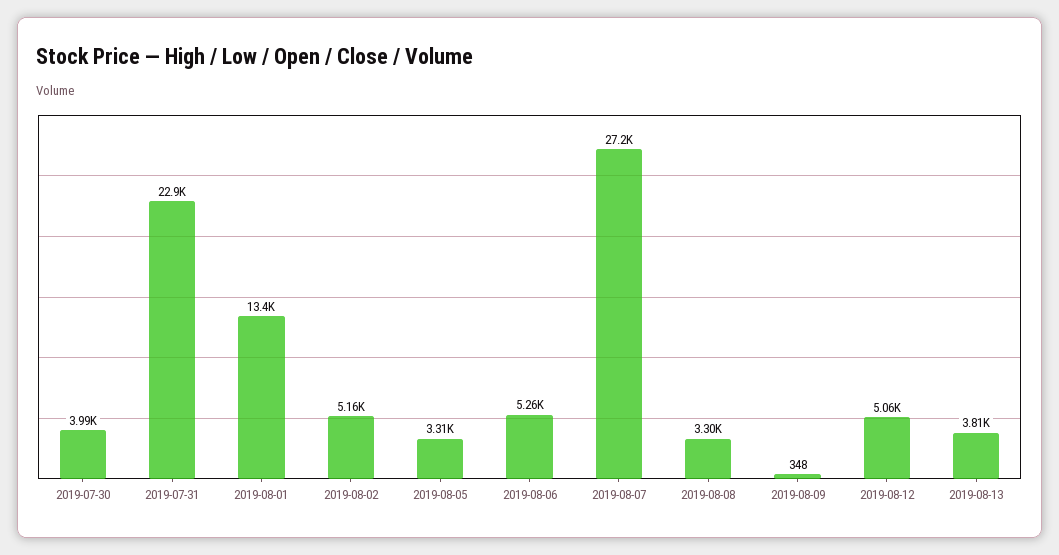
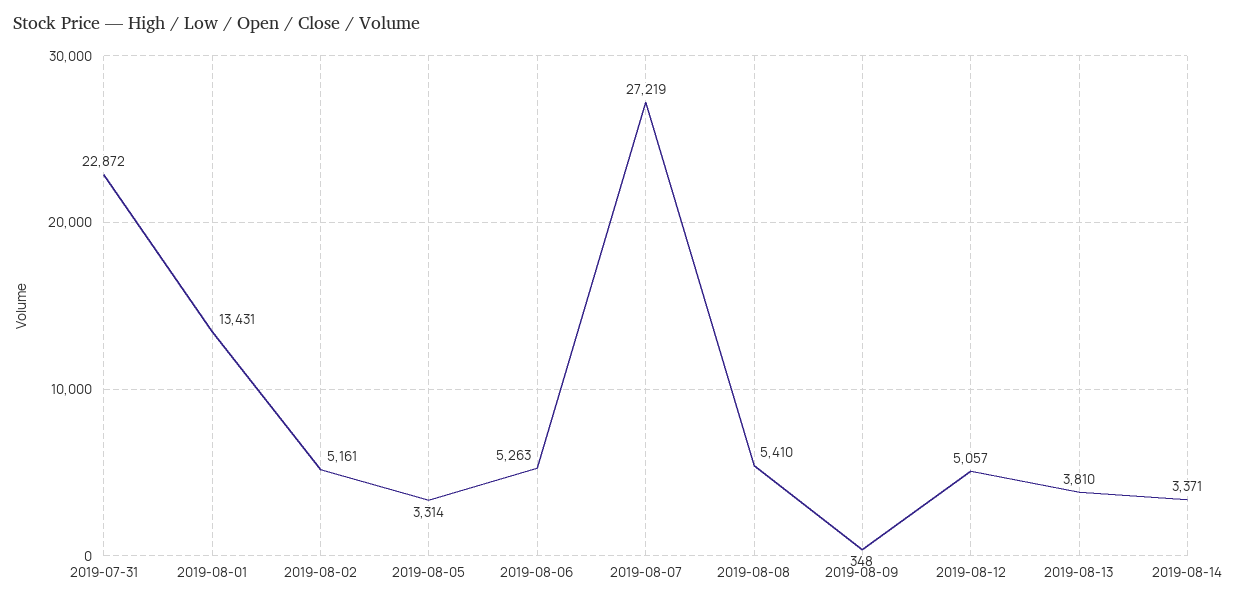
2019-07-30: 3990 -> none
2019-08-08: 3300 -> 5410
2019-08-14: none -> 3371

